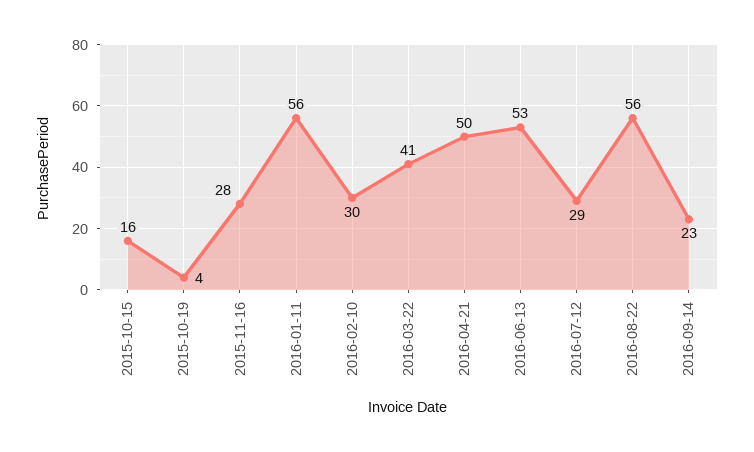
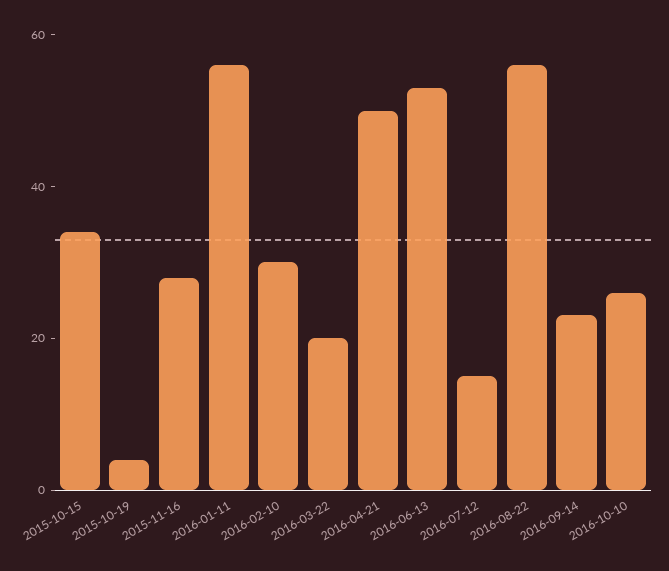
2015-10-15: 16 -> 35
2016-03-22: 41 -> 20
2016-07-12: 29 -> 15
2016-10-10: none -> 25

